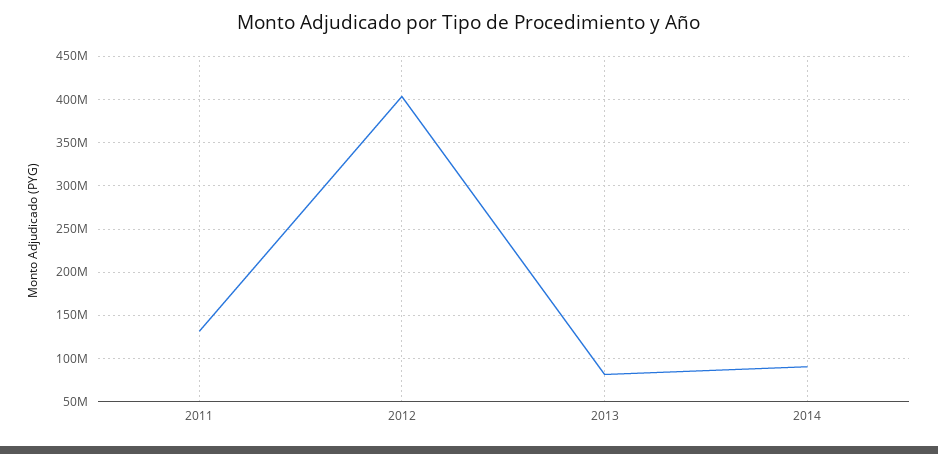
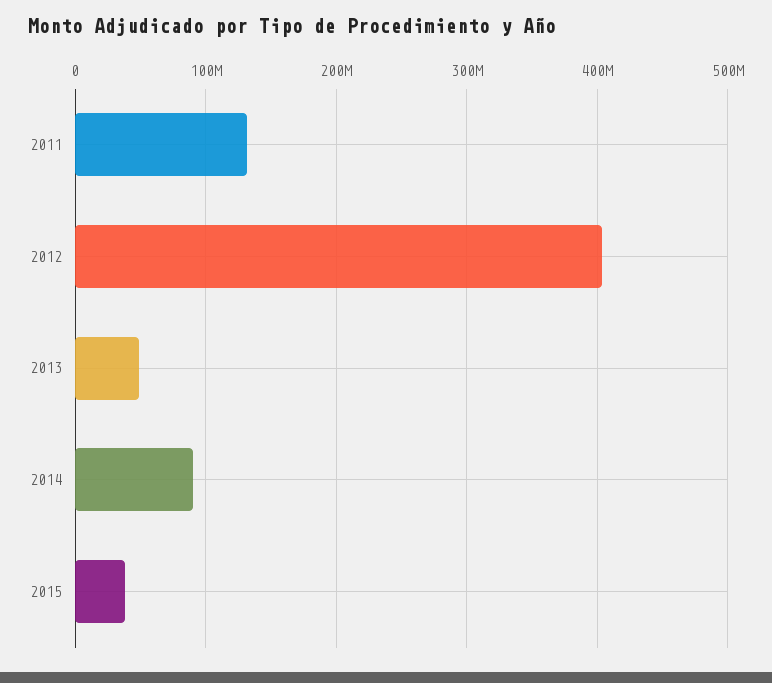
2013: 80000000 -> 50000000
2015: none -> 40000000

